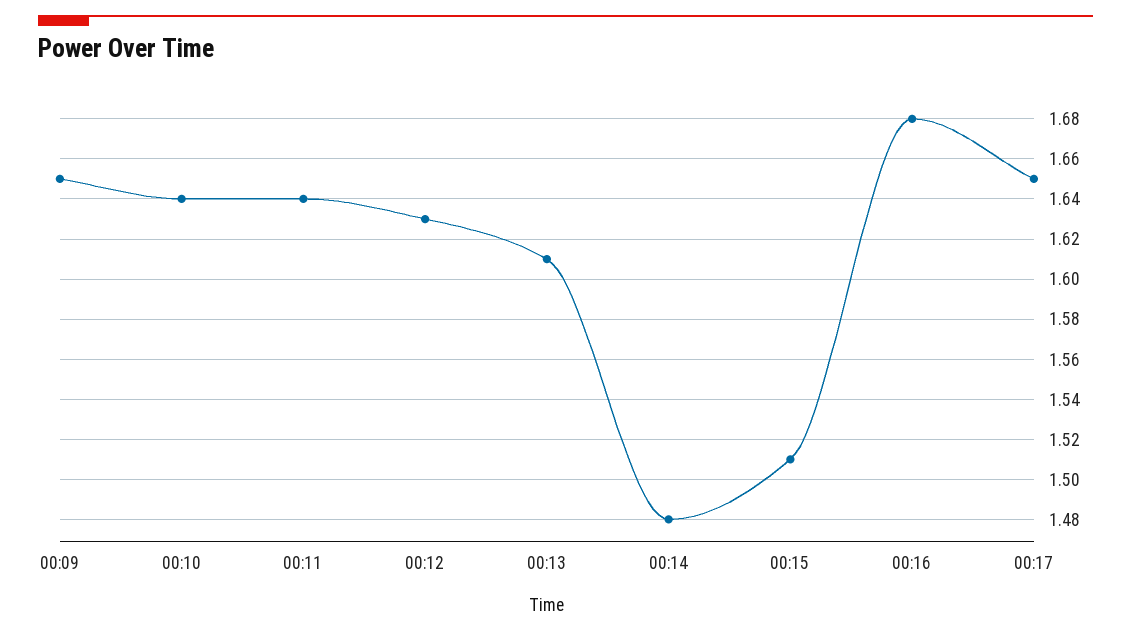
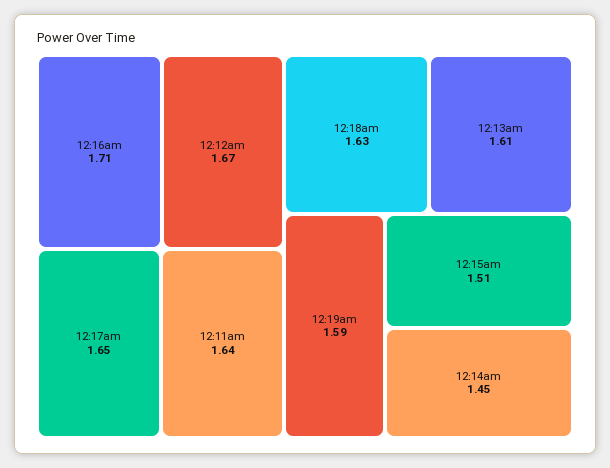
00:09: 1.65 -> none
00:10: 1.64 -> none
00:12: 1.63 -> 1.67
00:14: 1.48 -> 1.45
00:16: 1.68 -> 1.71
12:18am: none -> 1.63
12:19am: none -> 1.59

